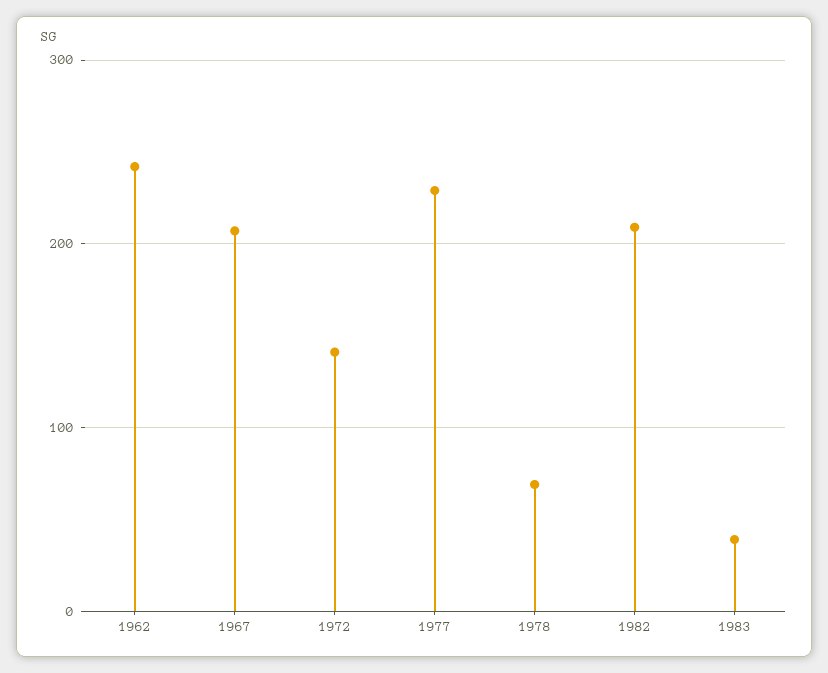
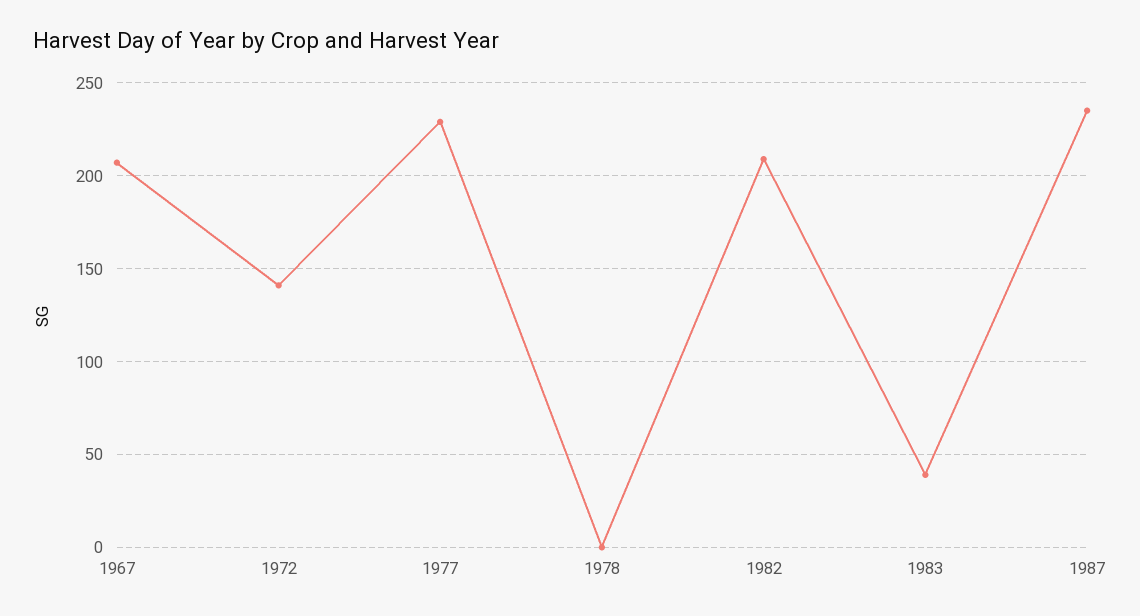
1962: 240 -> none
1978: 70 -> 0
1987: none -> 235

